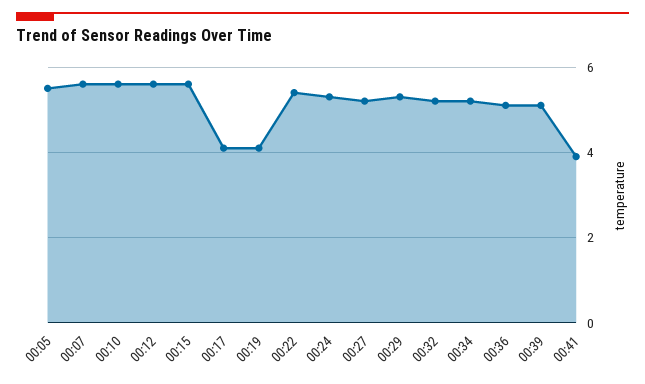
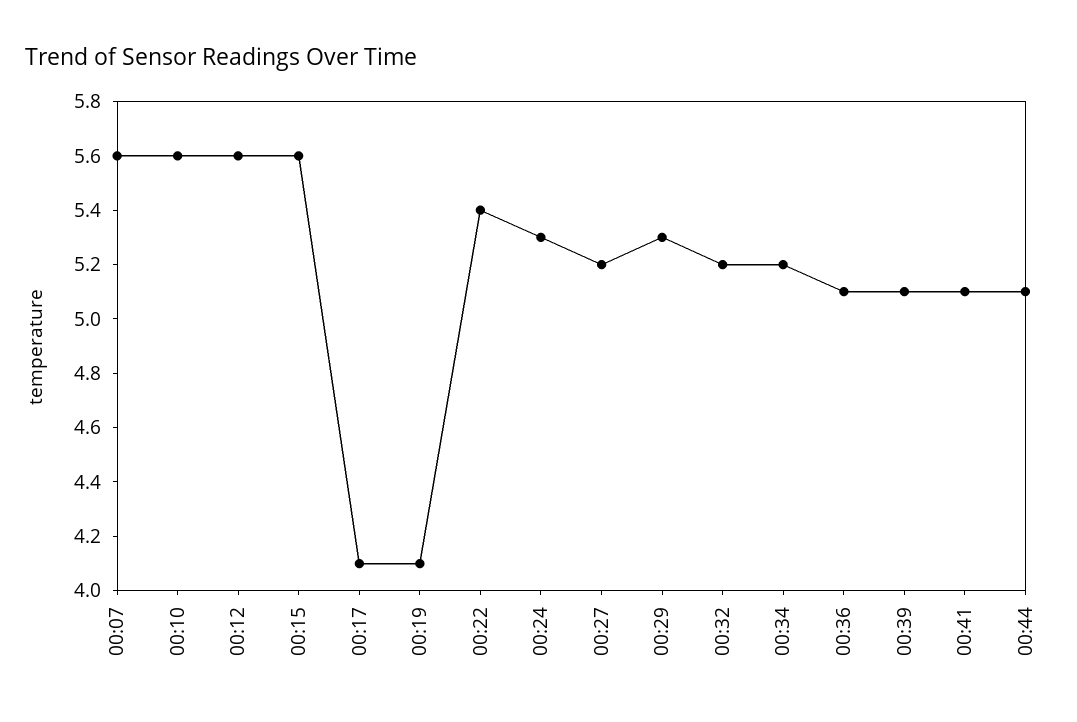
00:05: 5.5 -> none
00:41: 4 -> 5.1
00:44: none -> 5.1

